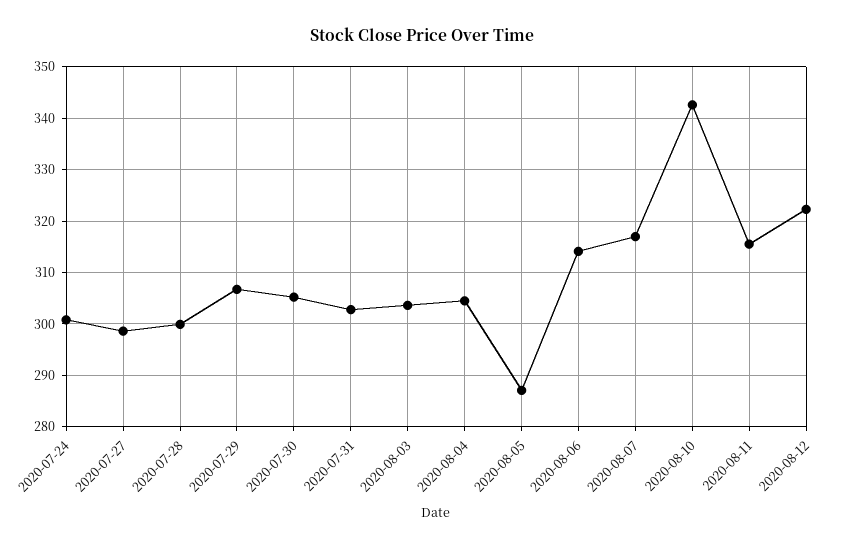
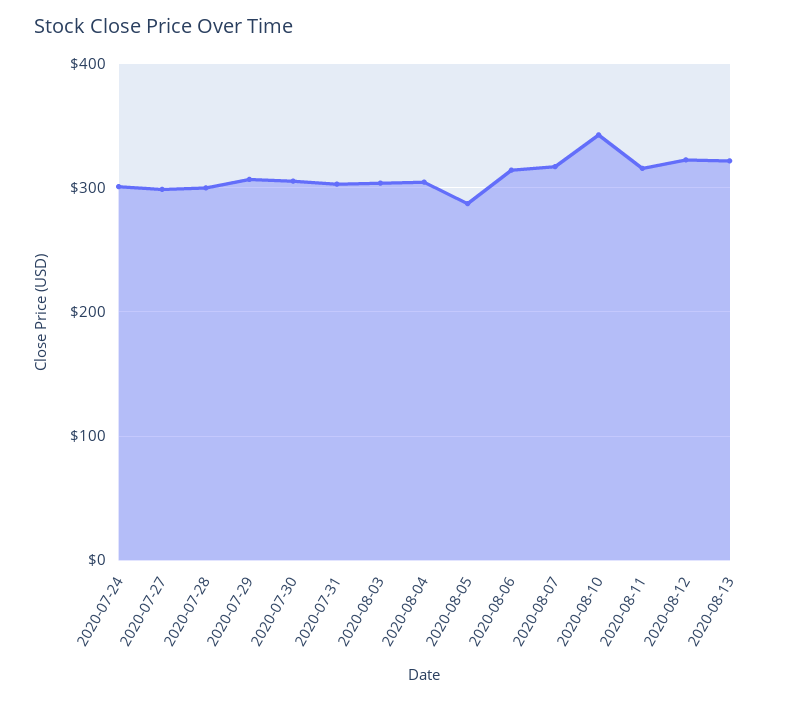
2020-08-13: none -> 320

